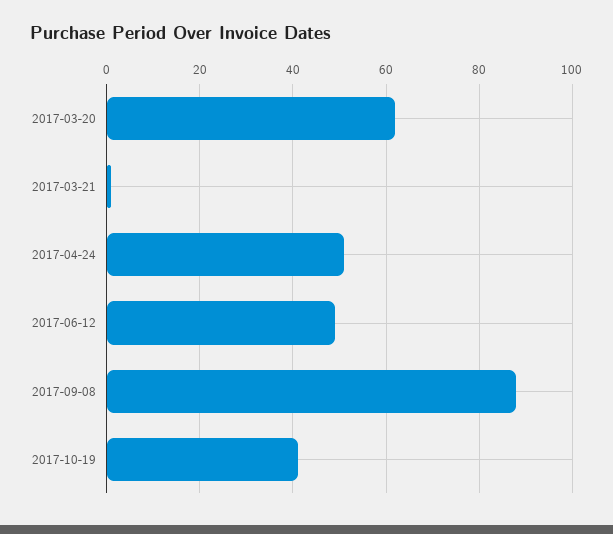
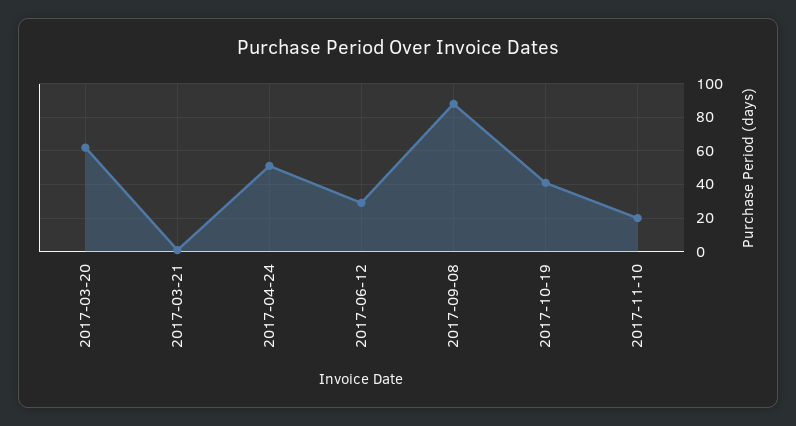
2017-06-12: 50 -> 30
2017-11-10: none -> 20

